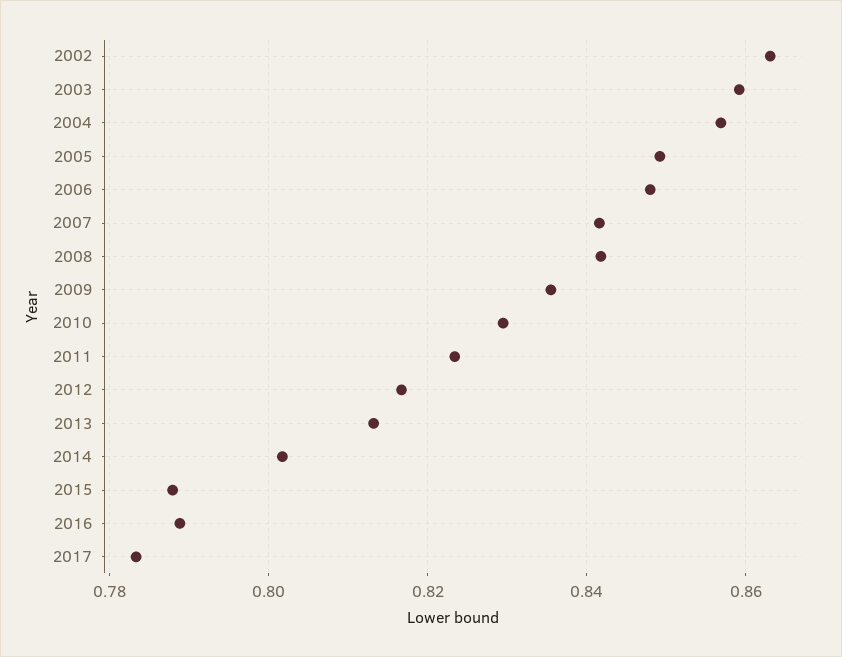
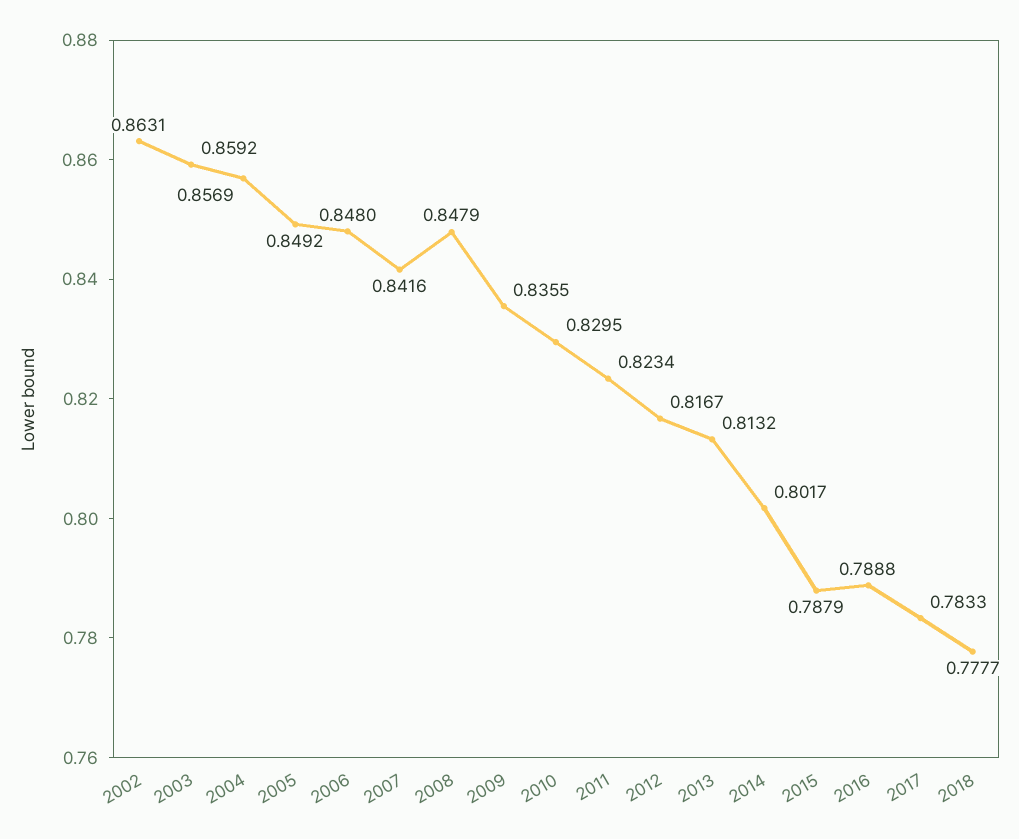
2008: 0.842 -> 0.8479
2018: none -> 0.7777

